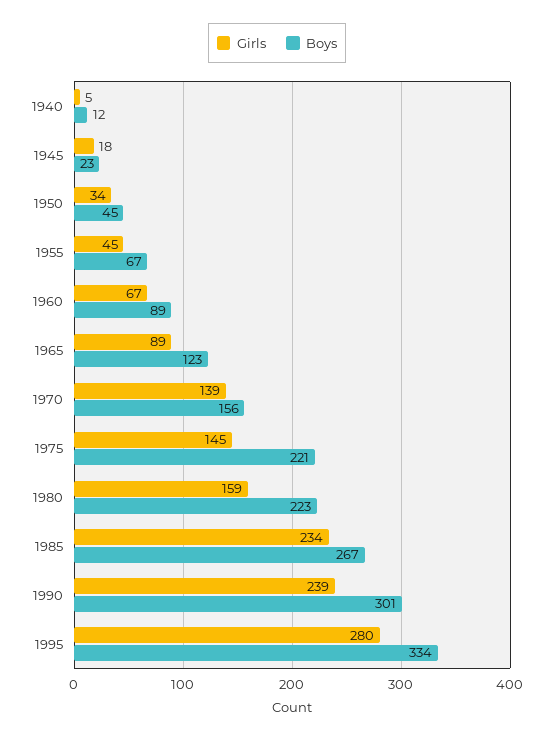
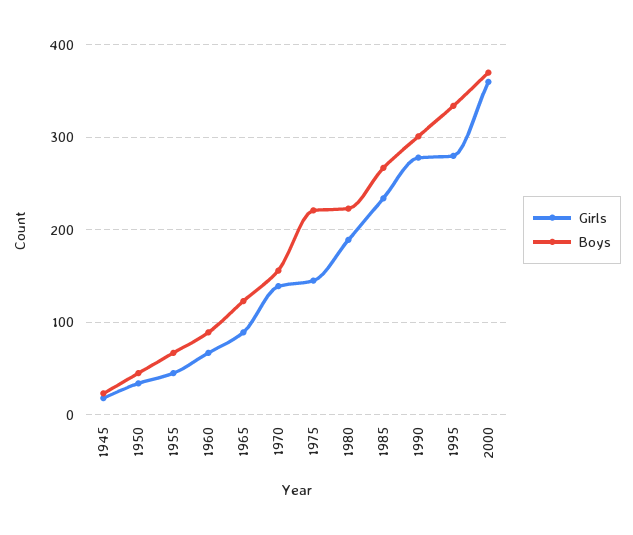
Girls, 1940: 5 -> none
Boys, 1940: 12 -> none
Girls, 1980: 159 -> 190
Girls, 1990: 239 -> 280
Girls, 2000: none -> 360
Boys, 2000: none -> 370

